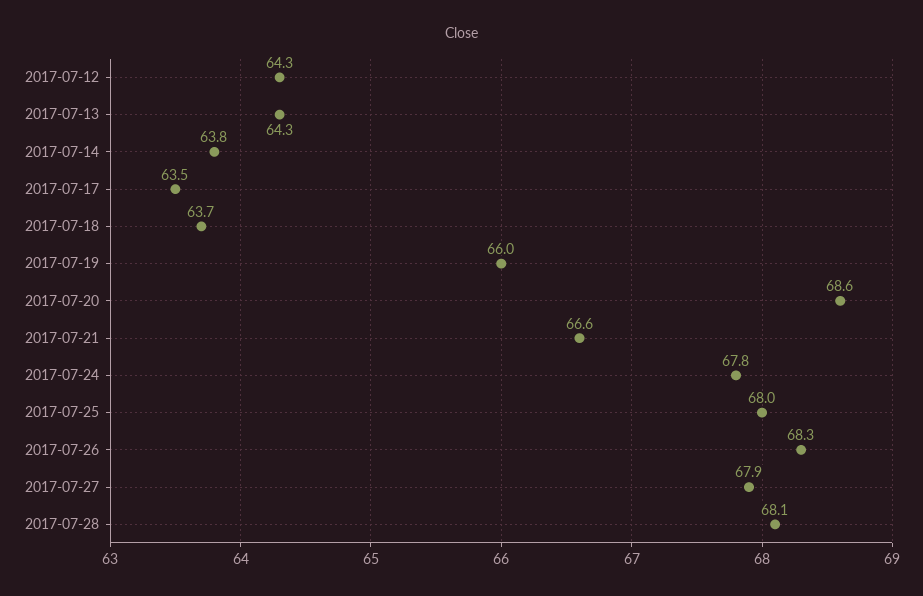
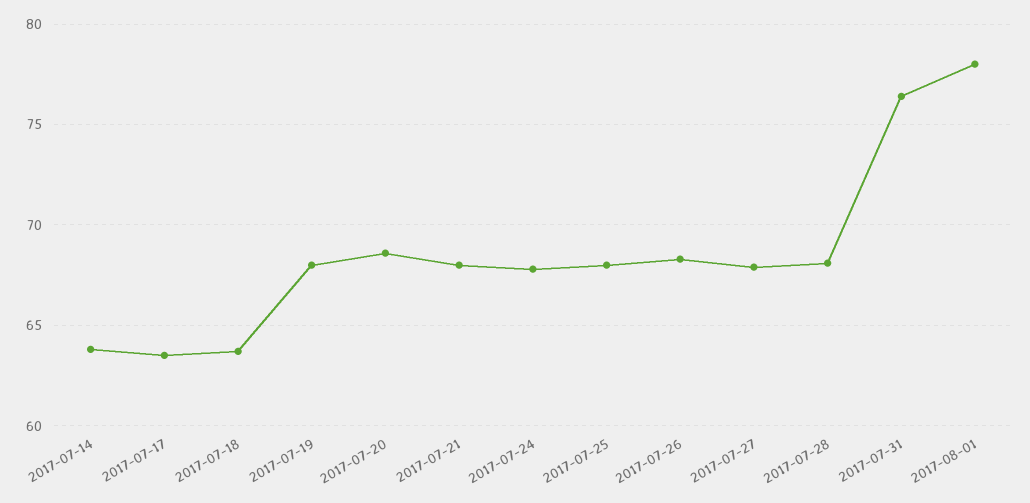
2017-07-12: 64.3 -> none
2017-07-13: 64.3 -> none
2017-07-19: 66 -> 68
2017-07-21: 66.6 -> 68
2017-07-31: none -> 76.5
2017-08-01: none -> 78

